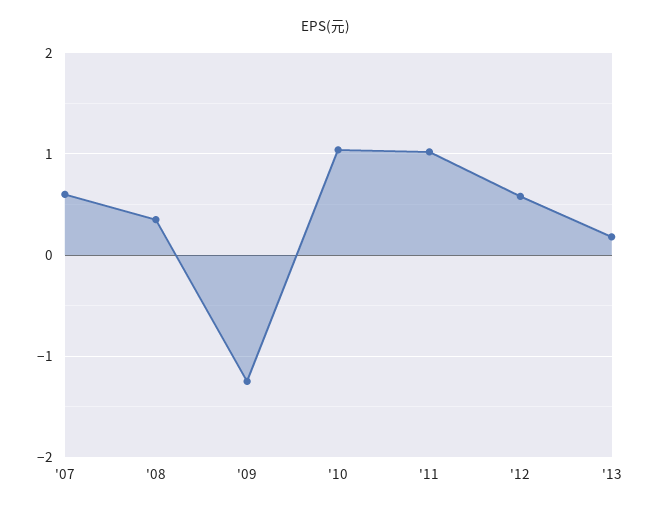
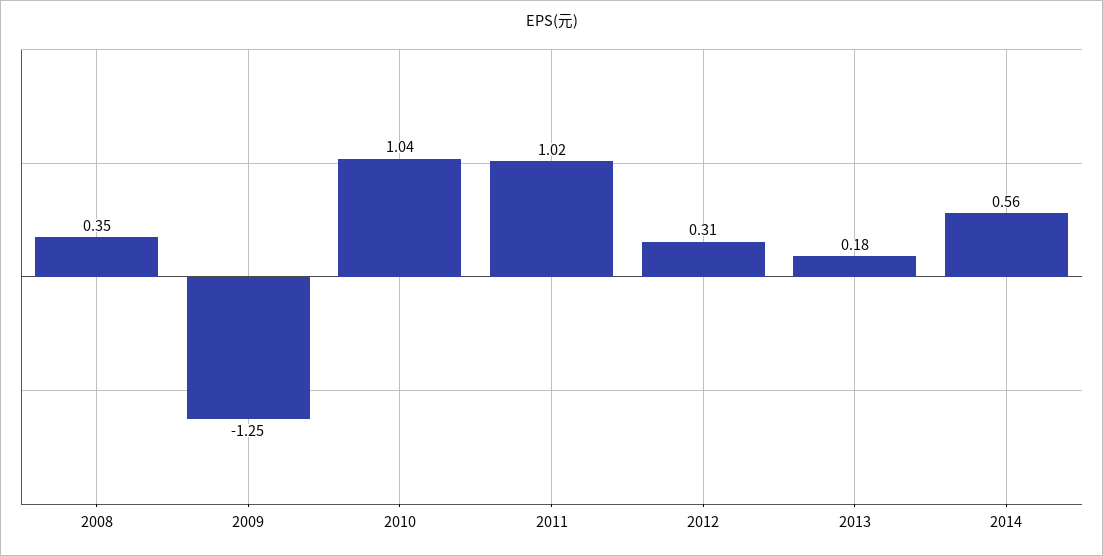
'07: 0.6 -> none
'12: 0.6 -> 0.31
2014: none -> 0.56

